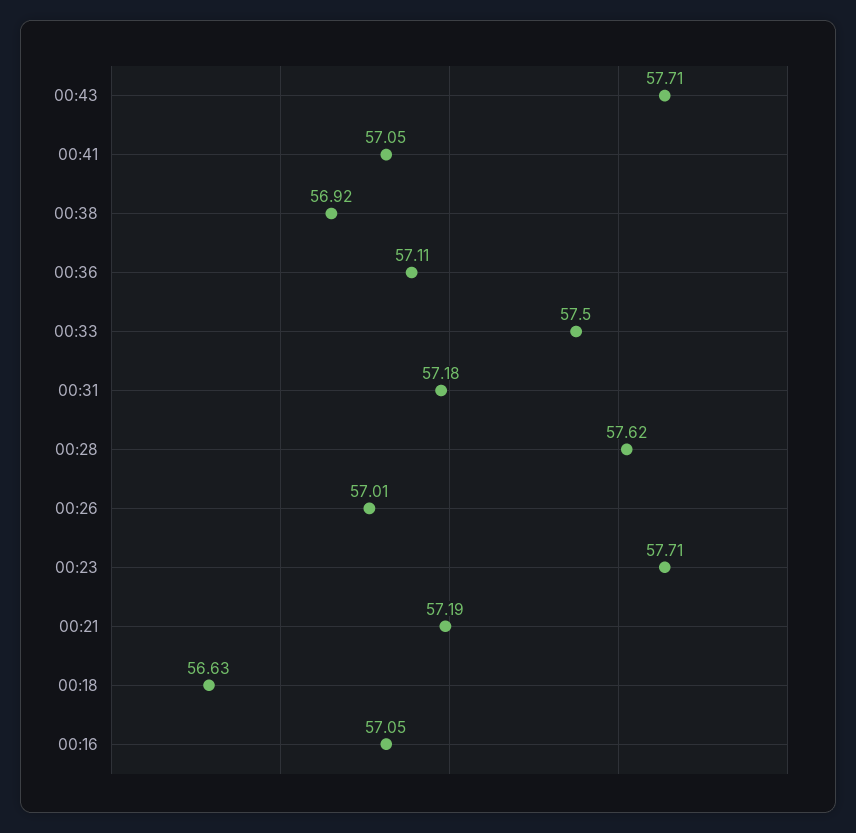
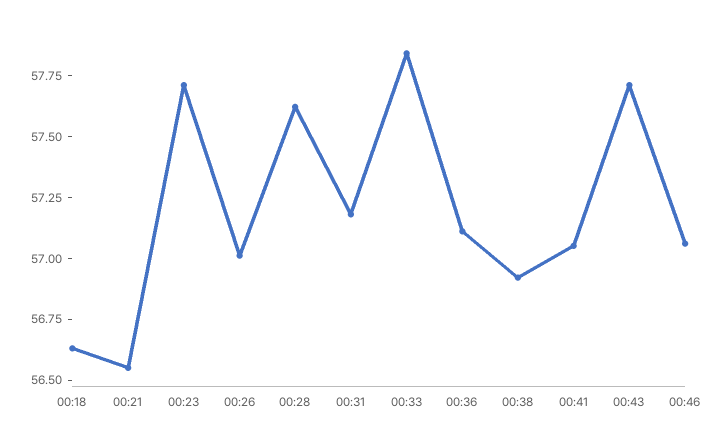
00:33: 57.5 -> 57.85
00:21: 57.19 -> 56.55
00:16: 57.05 -> none
00:46: none -> 57.05

